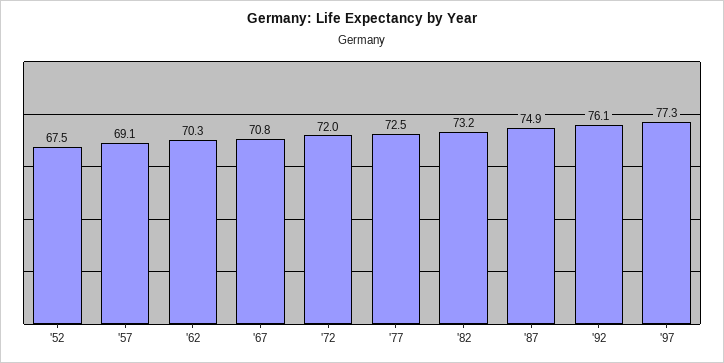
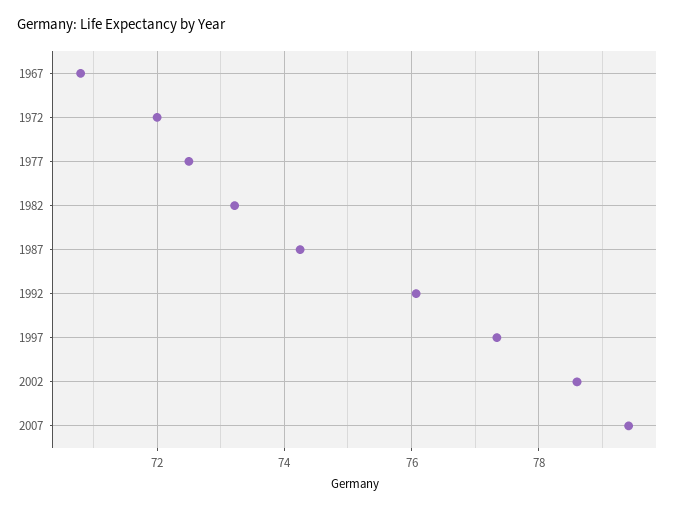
'52: 67.5 -> none
'57: 69.1 -> none
'62: 70.3 -> none
'87: 74.9 -> 74.2
2002: none -> 78.6
2007: none -> 79.4

